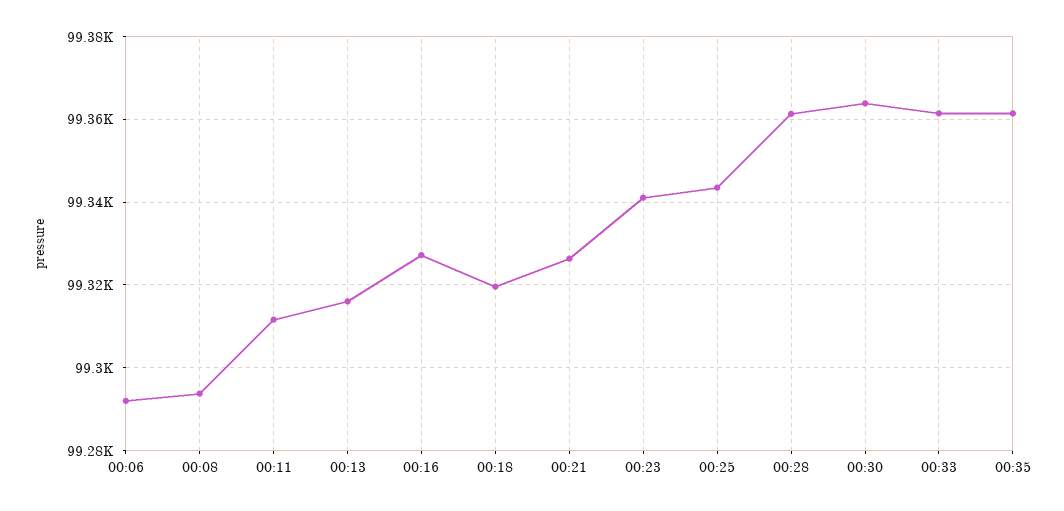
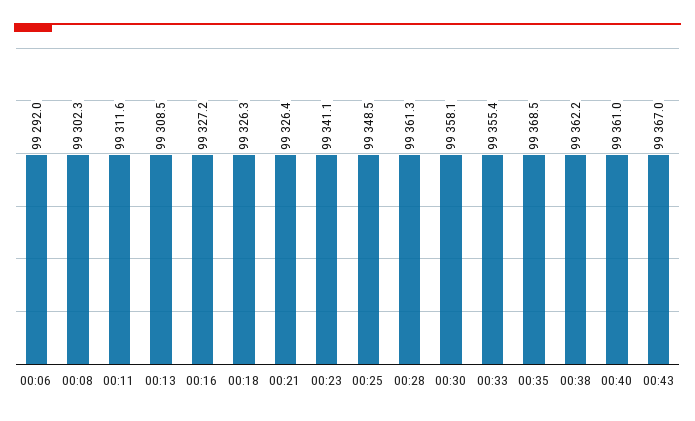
00:08: 99294 -> 99302.3
00:13: 99316 -> 99308.5
00:18: 99320 -> 99326.3
00:25: 99344 -> 99348.5
00:30: 99364 -> 99358.1
00:33: 99362 -> 99355.4
00:35: 99362 -> 99368.5
00:38: none -> 99362.2
00:40: none -> 99361
00:43: none -> 99367

